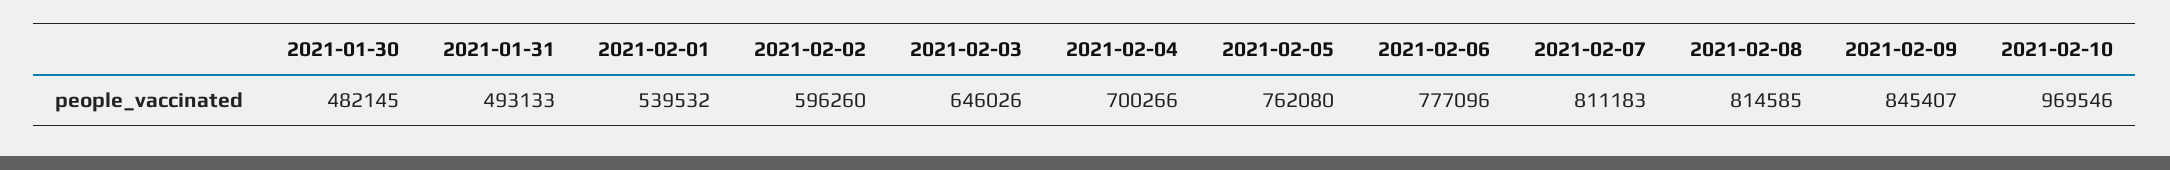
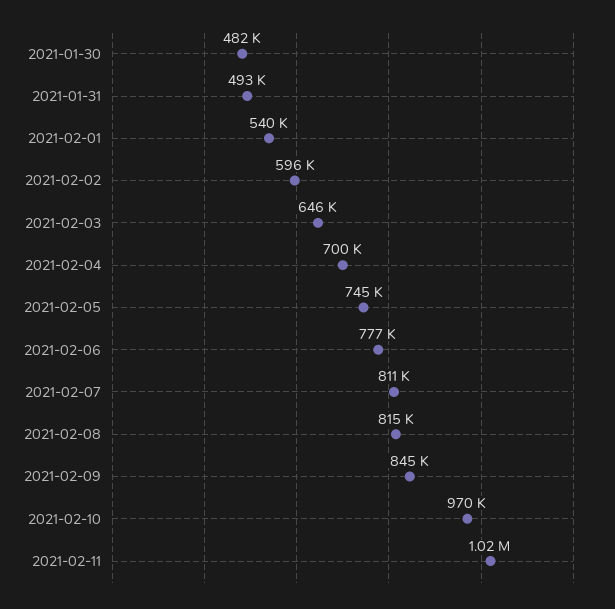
2021-02-05: 762080 -> 745000
2021-02-11: none -> 1020000

